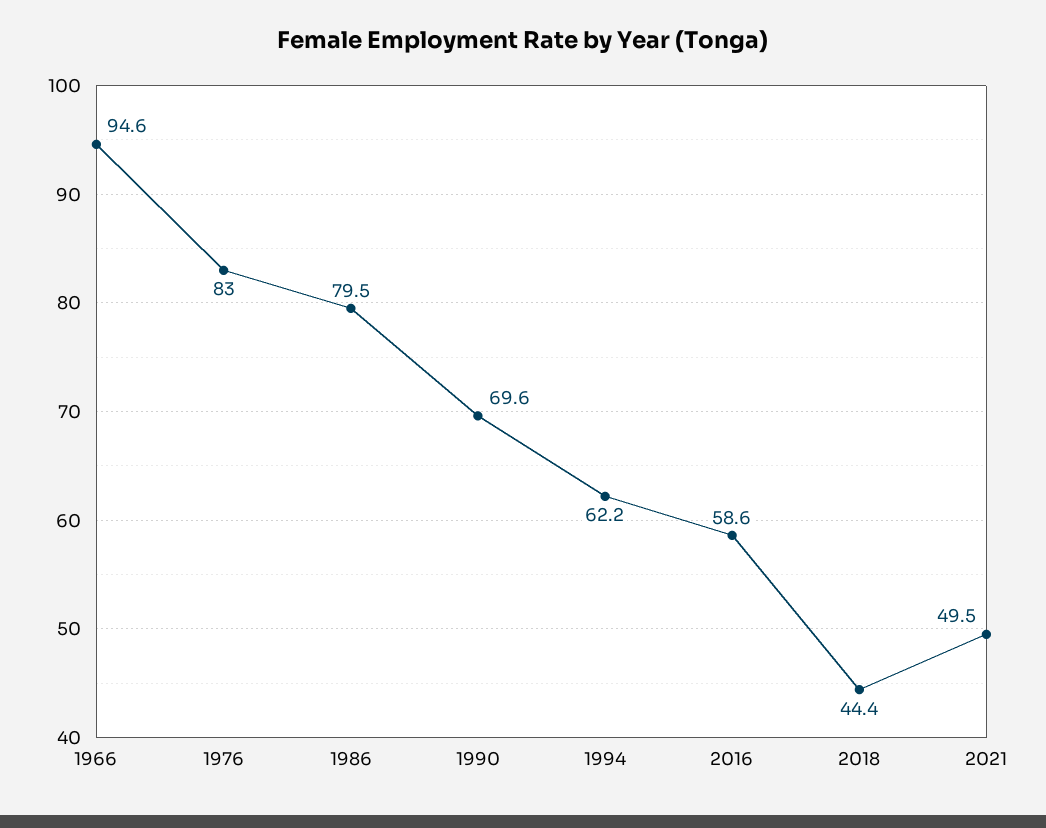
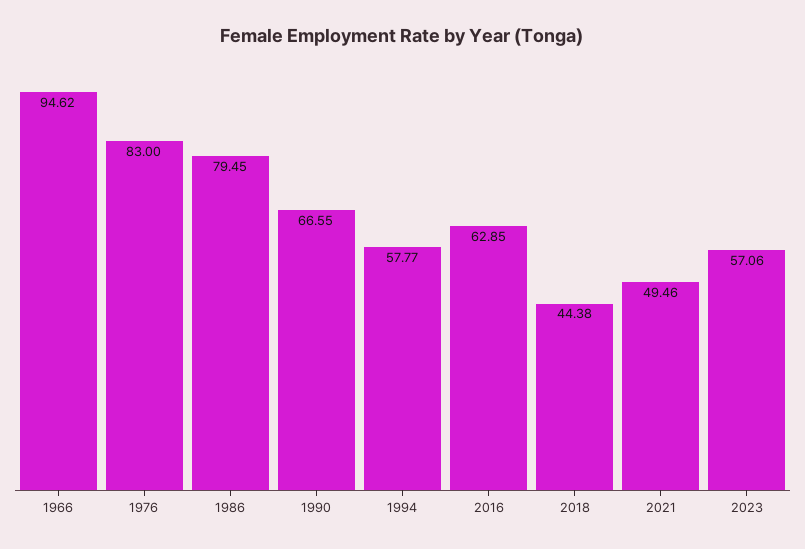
1990: 69.6 -> 66.55
1994: 62.2 -> 57.77
2016: 58.6 -> 62.85
2023: none -> 57.06

